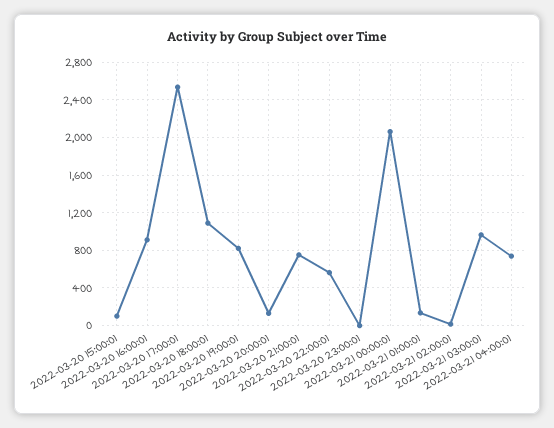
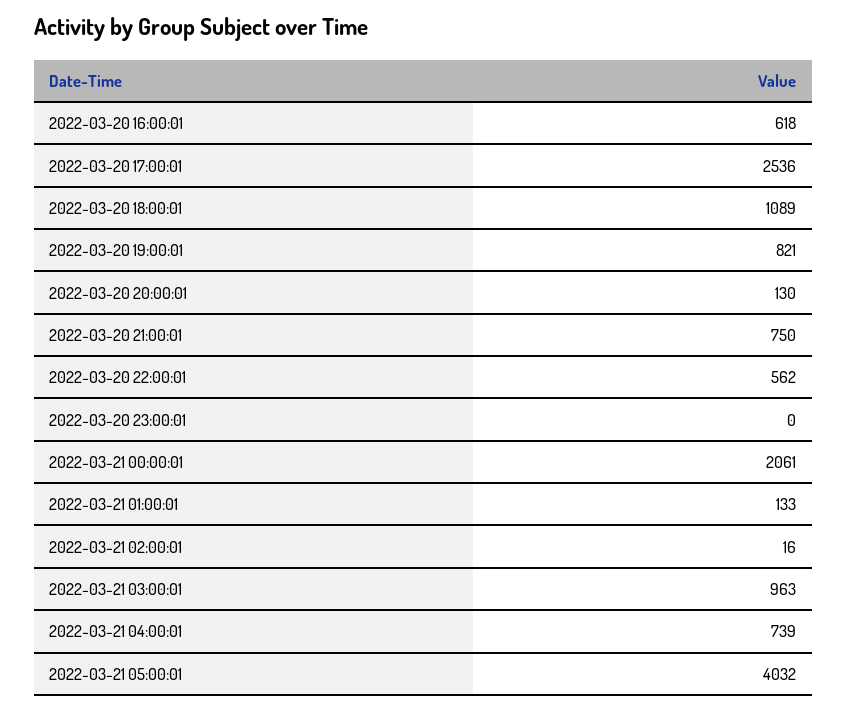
2022-03-20 15:00:01: 100 -> none
2022-03-20 16:00:01: 900 -> 618
2022-03-21 05:00:01: none -> 4032

